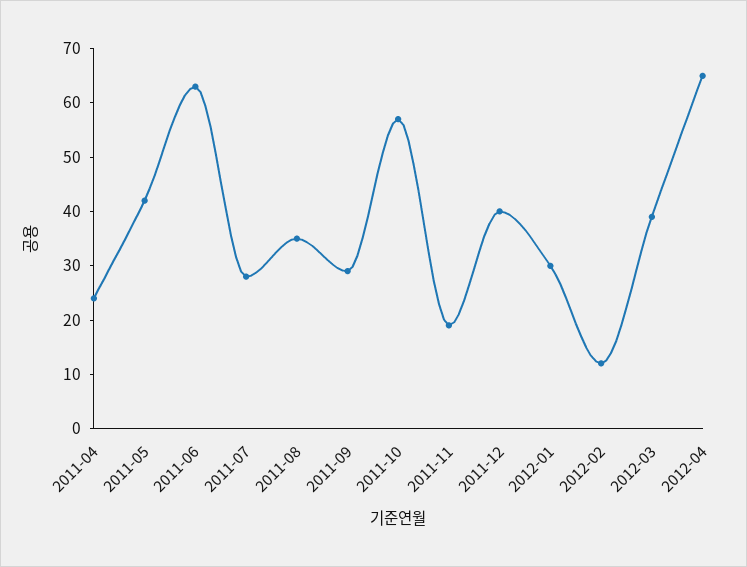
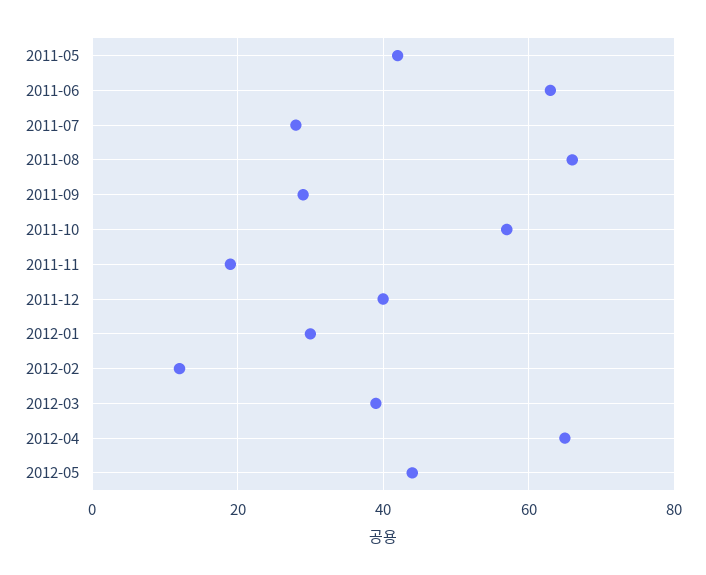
2011-04: 25 -> none
2011-08: 35 -> 65
2012-05: none -> 45

